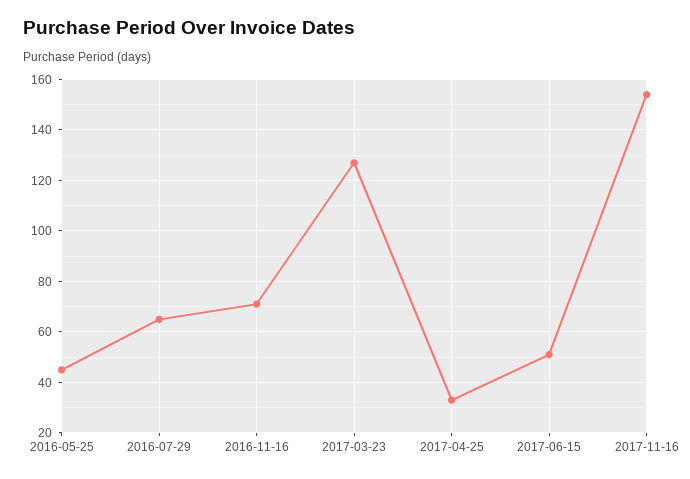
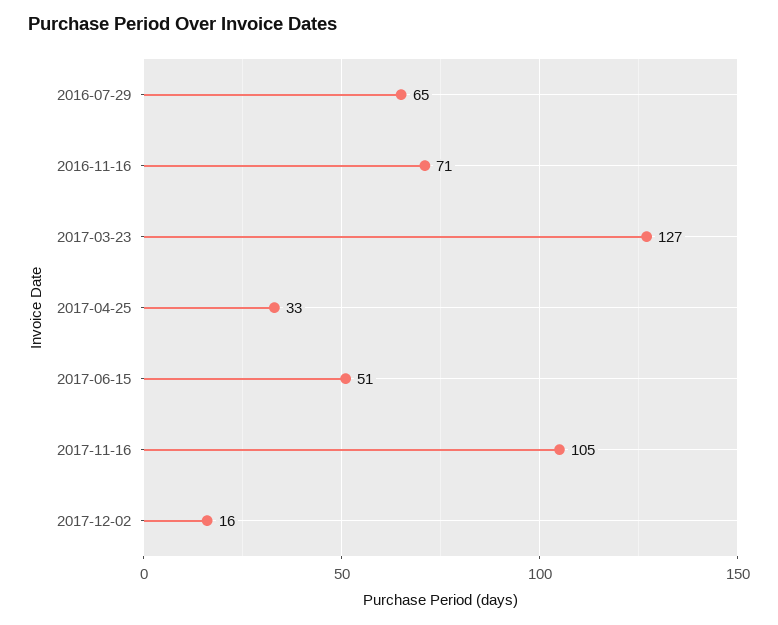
2016-05-25: 45 -> none
2017-11-16: 155 -> 105
2017-12-02: none -> 16

